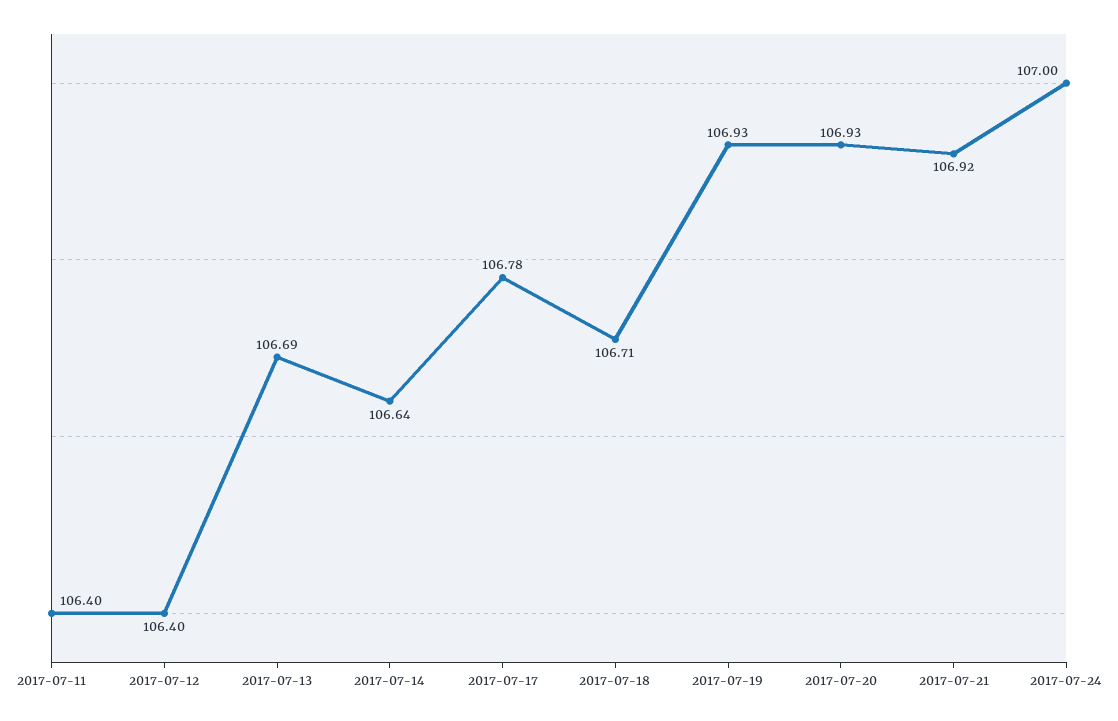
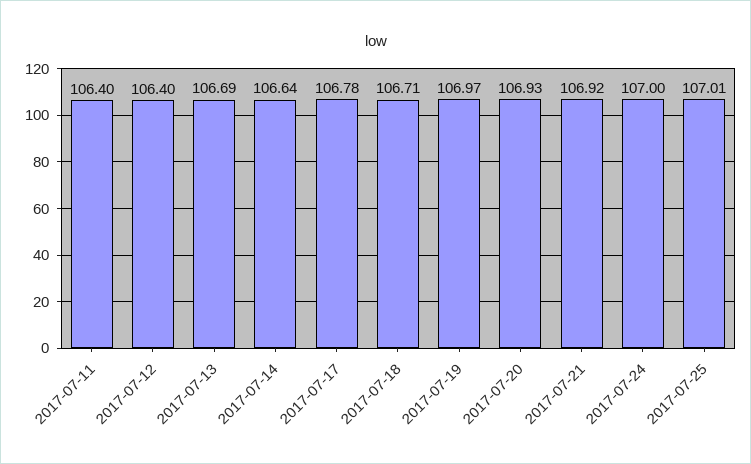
2017-07-19: 106.93 -> 106.97
2017-07-25: none -> 107.01

